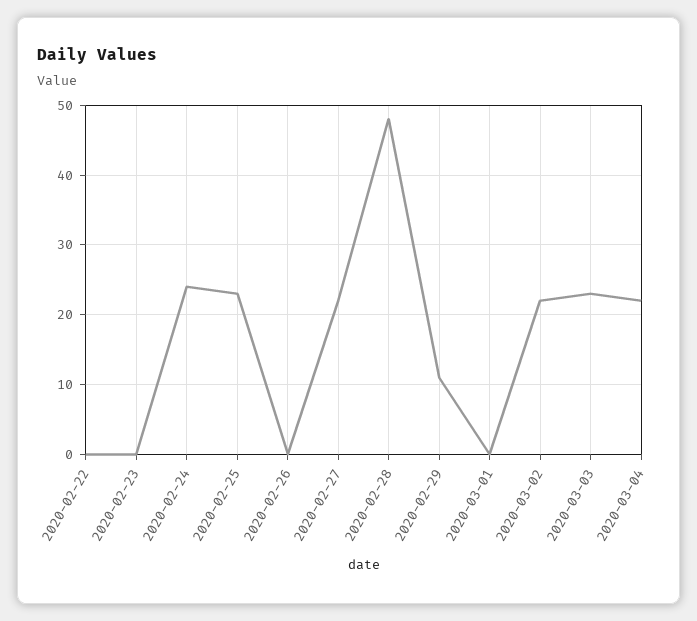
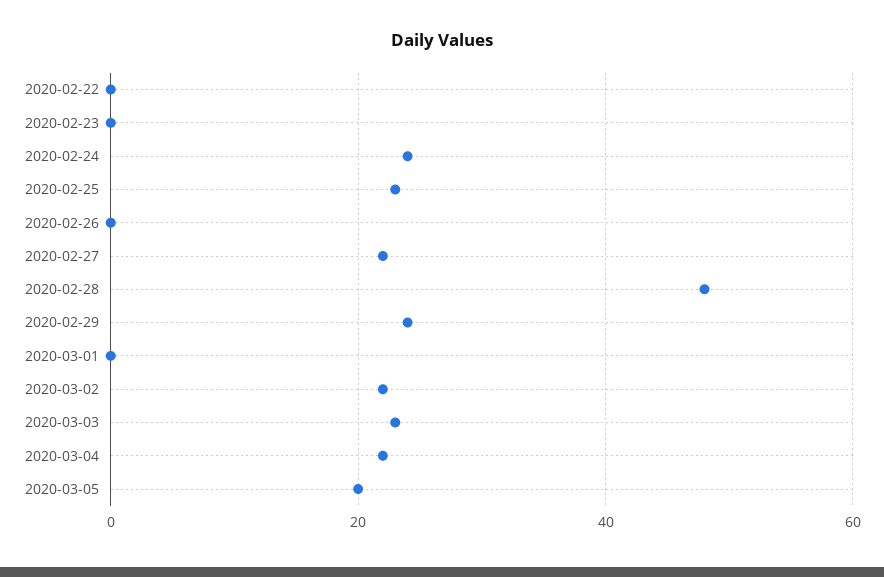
2020-02-29: 11 -> 25
2020-03-05: none -> 20

